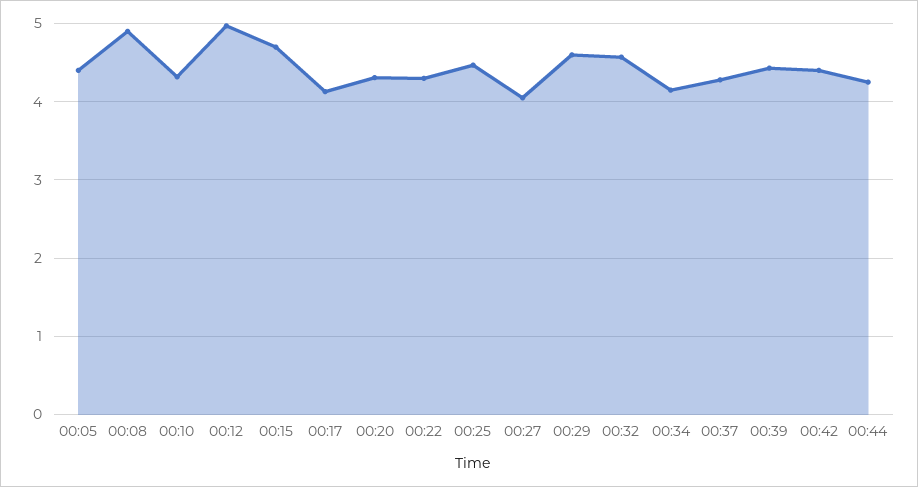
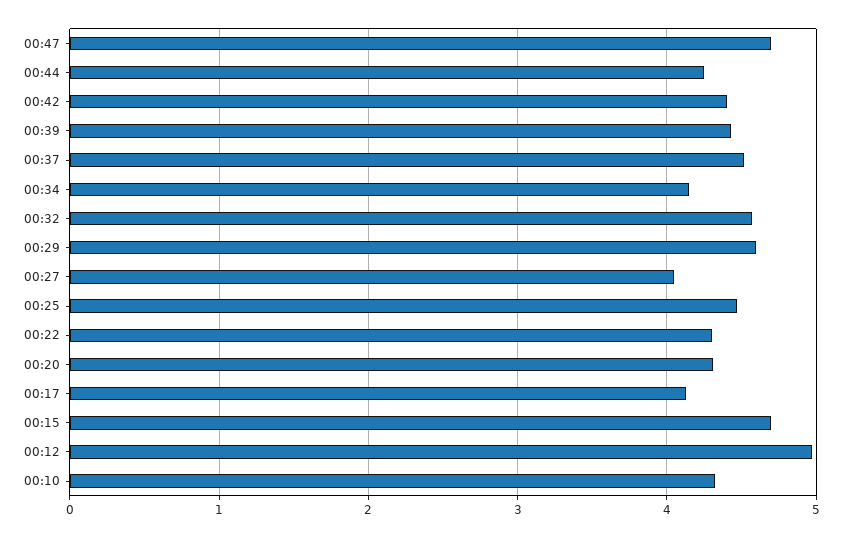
00:05: 4.4 -> none
00:08: 4.9 -> none
00:37: 4.3 -> 4.5
00:47: none -> 4.7

